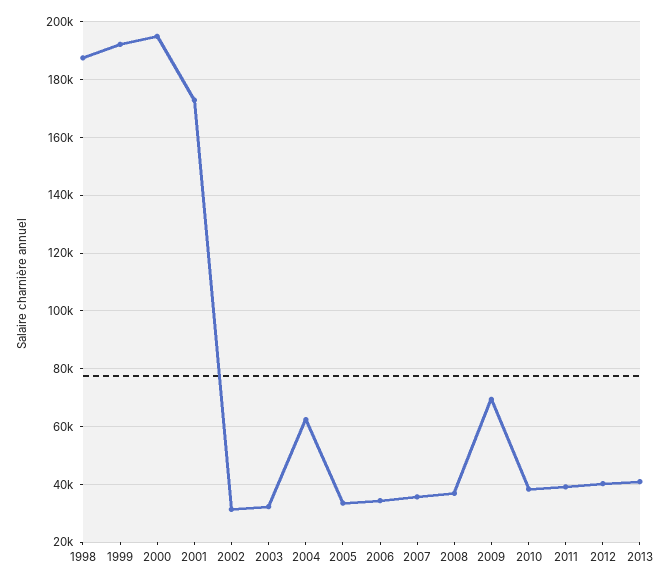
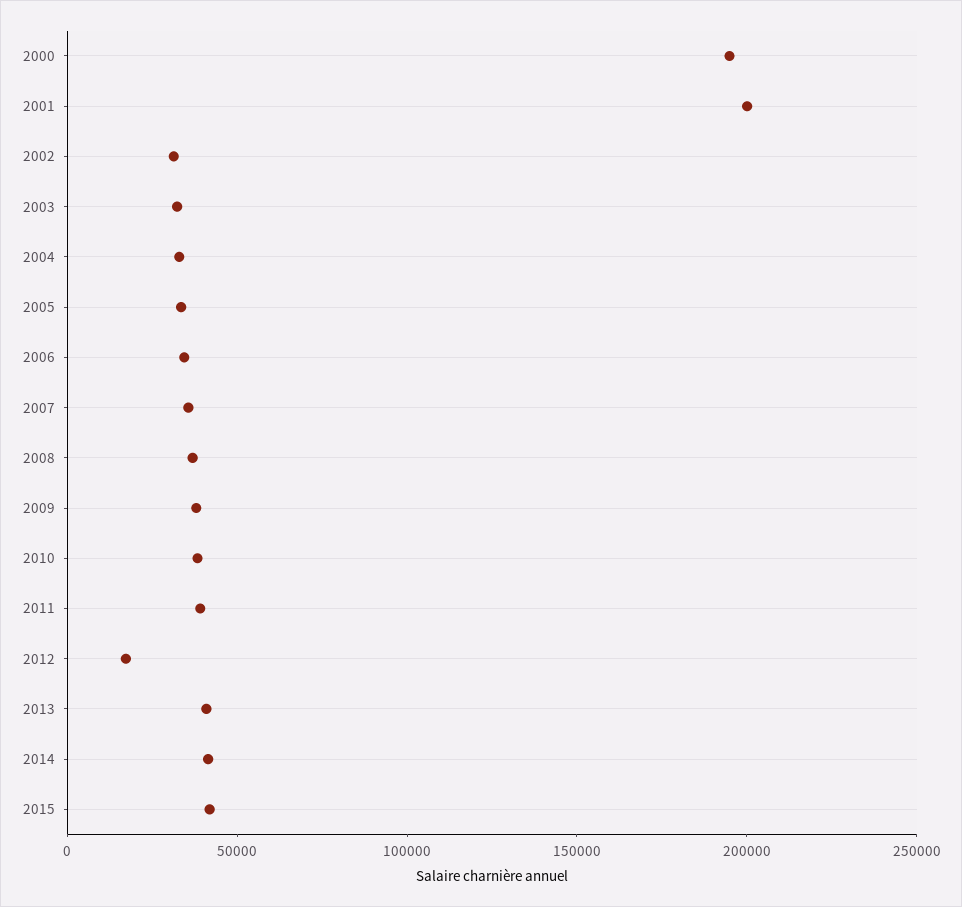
1998: 187500 -> none
1999: 192500 -> none
2001: 172500 -> 200000
2004: 62500 -> 30000
2009: 70000 -> 40000
2012: 40000 -> 20000
2014: none -> 40000
2015: none -> 40000

